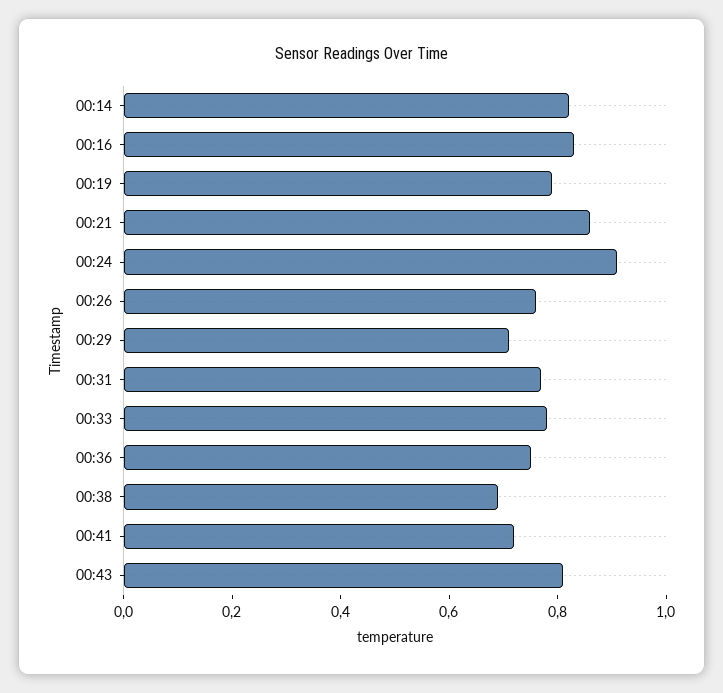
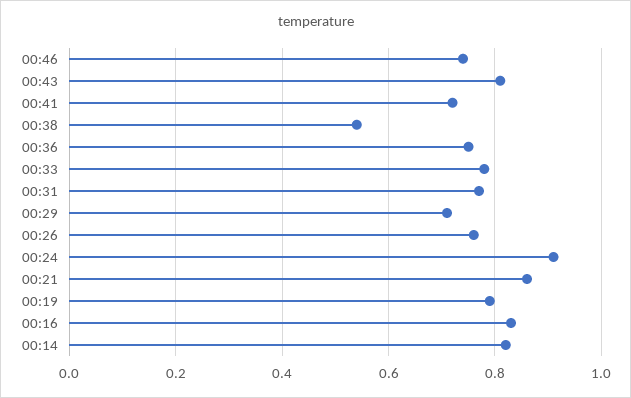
00:38: 0.7 -> 0.55
00:46: none -> 0.75

